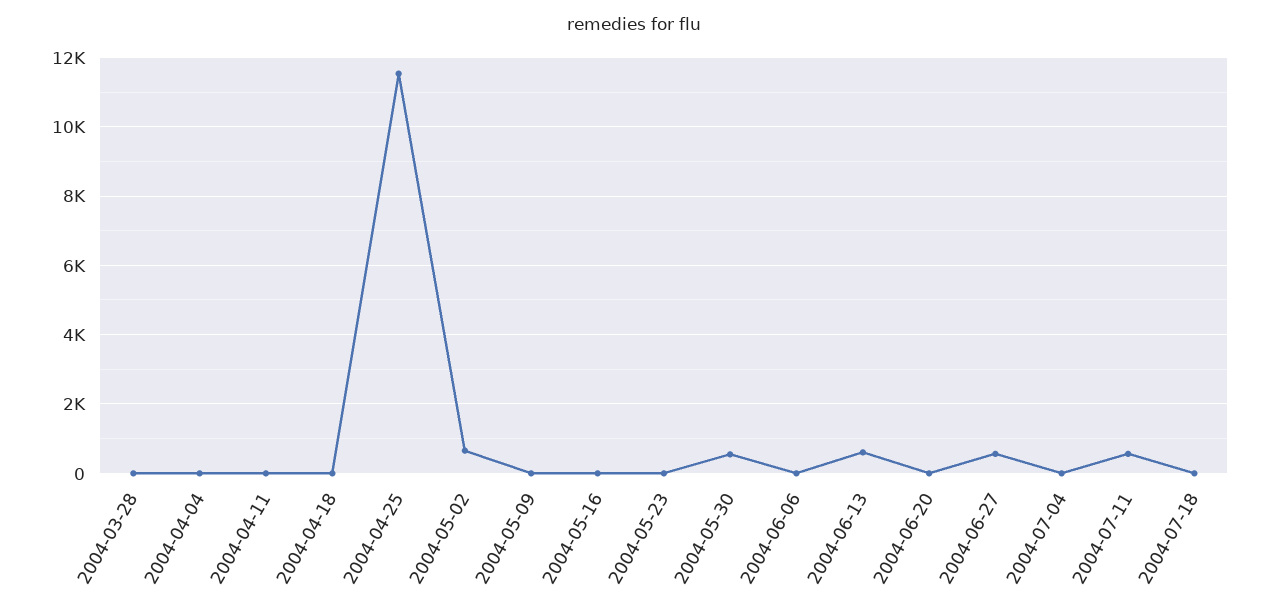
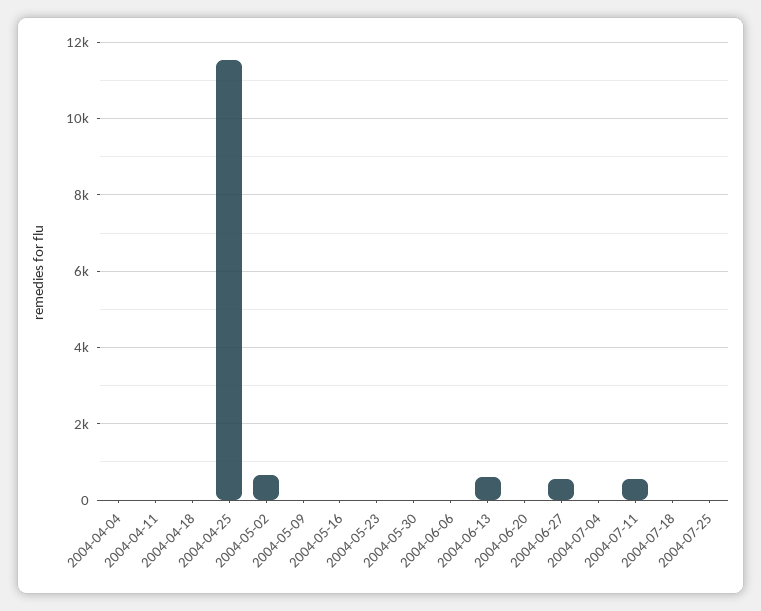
2004-03-28: 0 -> none
2004-05-30: 600 -> 0
2004-07-25: none -> 0

